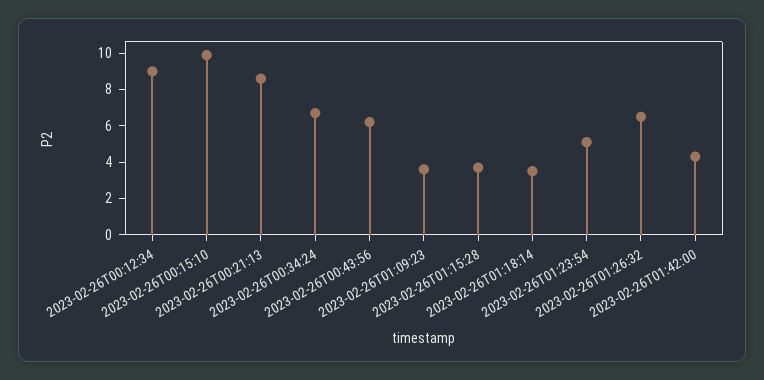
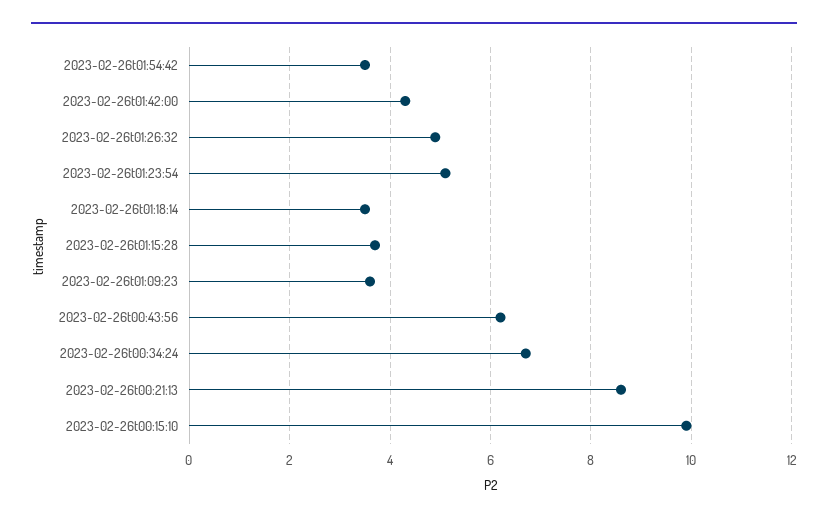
2023-02-26T00:12:34: 9 -> none
2023-02-26T01:26:32: 6.5 -> 5
2023-02-26t01:54:42: none -> 3.5

